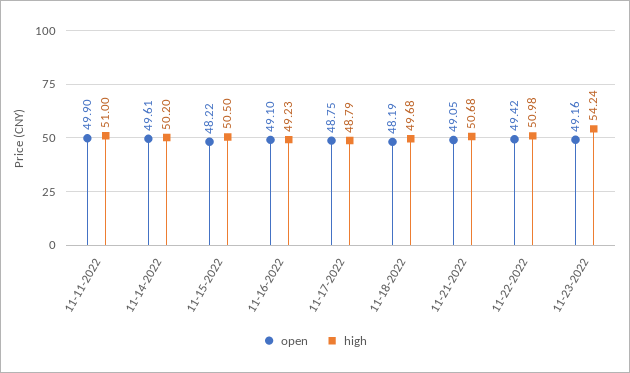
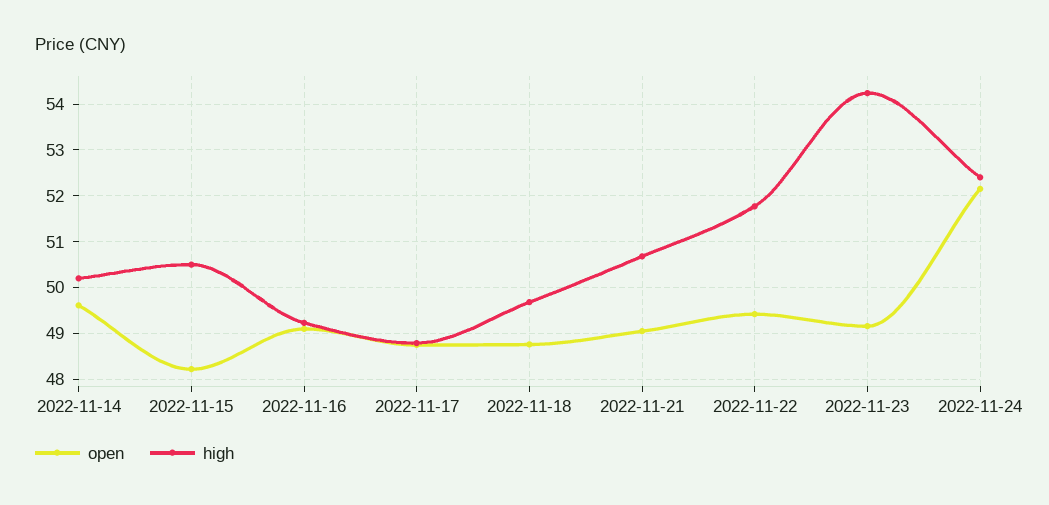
open, 11-11-2022: 49.9 -> none
high, 11-11-2022: 51 -> none
open, 11-18-2022: 48.19 -> 48.8
high, 11-22-2022: 50.98 -> 51.8
open, 2022-11-24: none -> 52.2
high, 2022-11-24: none -> 52.4

